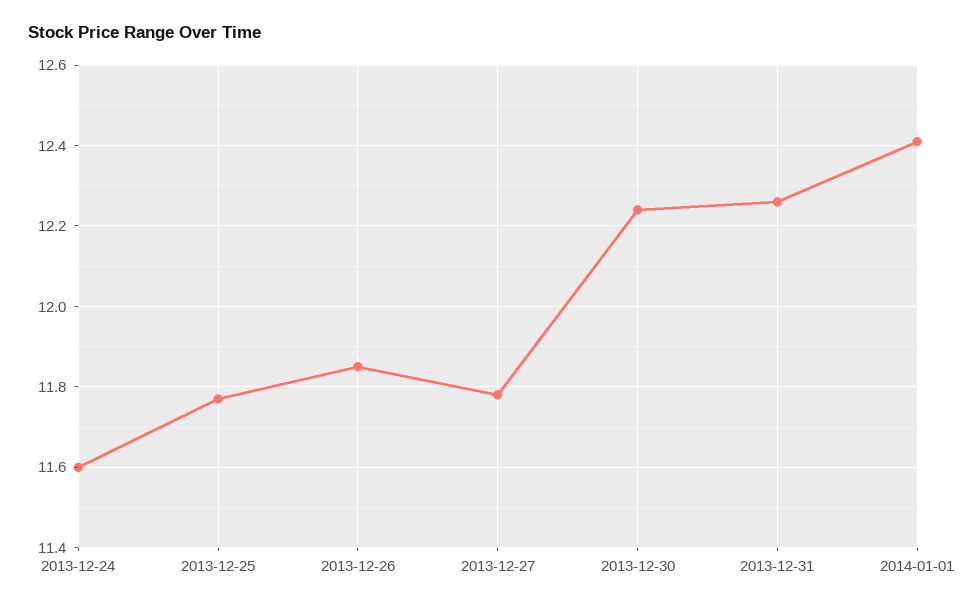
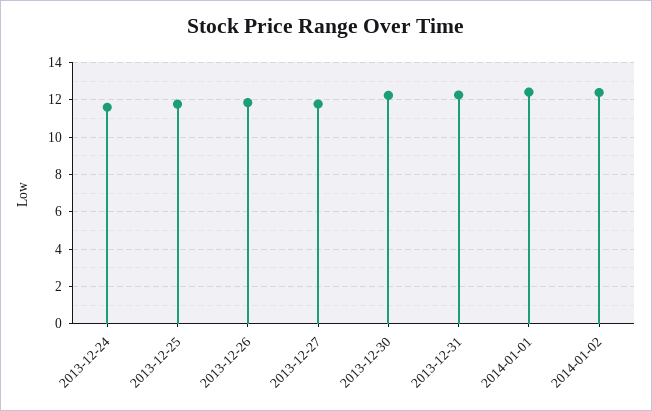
2014-01-02: none -> 12.5

